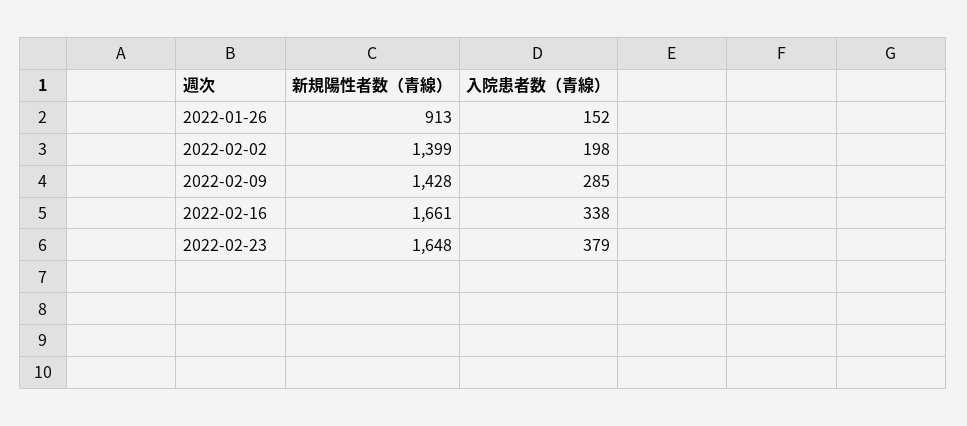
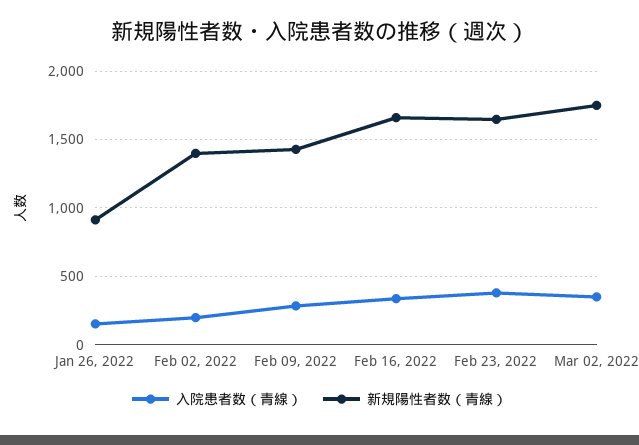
入院患者数（青線）, Mar 02, 2022: none -> 350
新規陽性者数（青線）, Mar 02, 2022: none -> 1750

